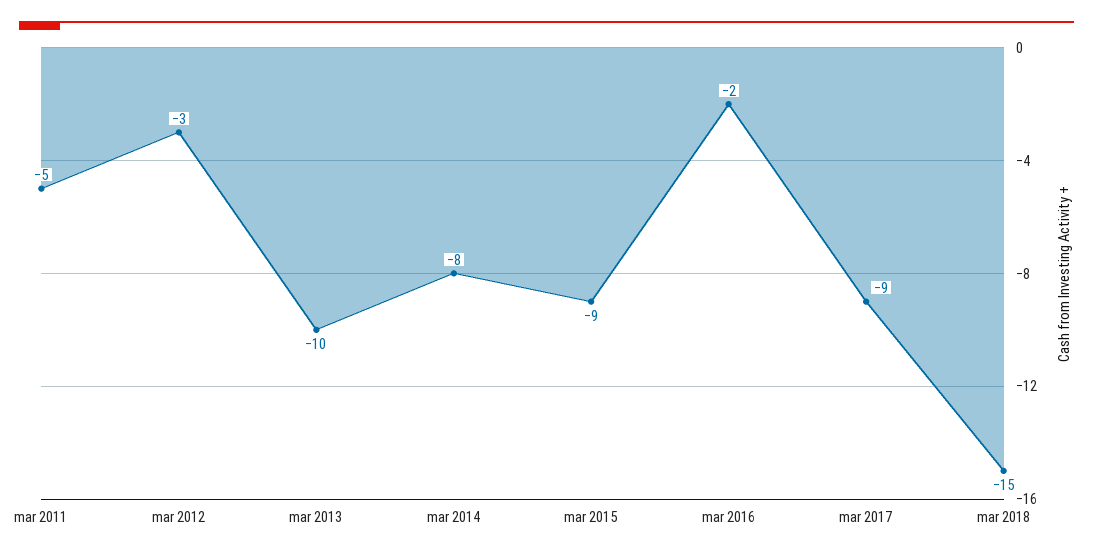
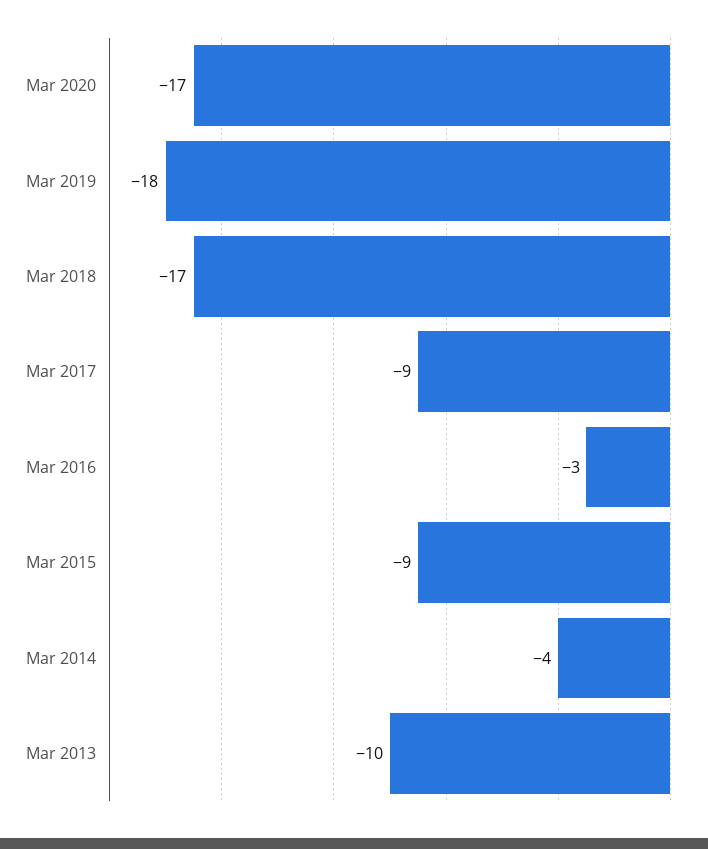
mar 2011: -5 -> none
mar 2012: -3 -> none
mar 2014: -8 -> -4
mar 2016: -2 -> -3
mar 2018: -15 -> -17
Mar 2020: none -> -17
Mar 2019: none -> -18

